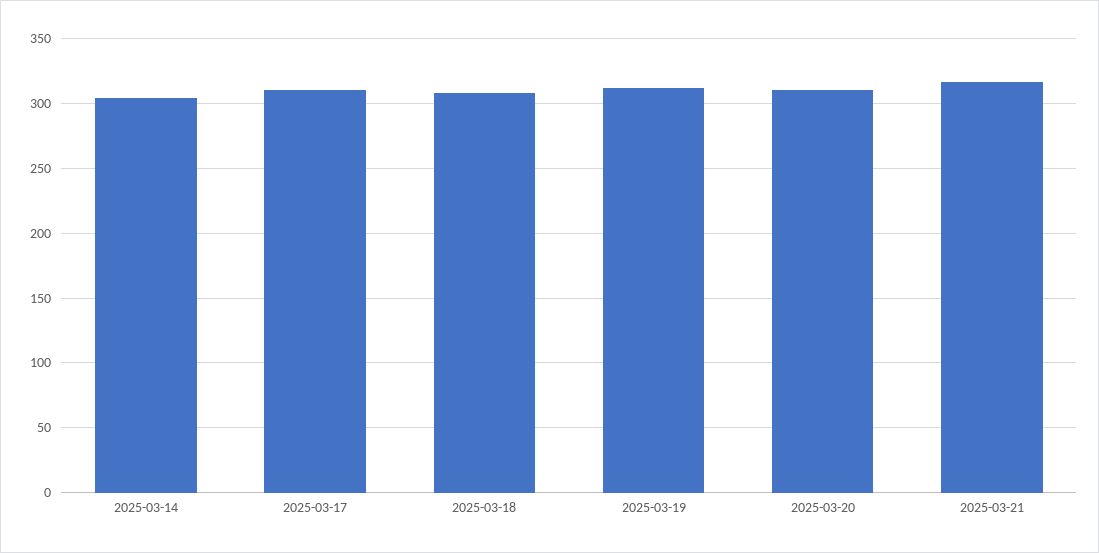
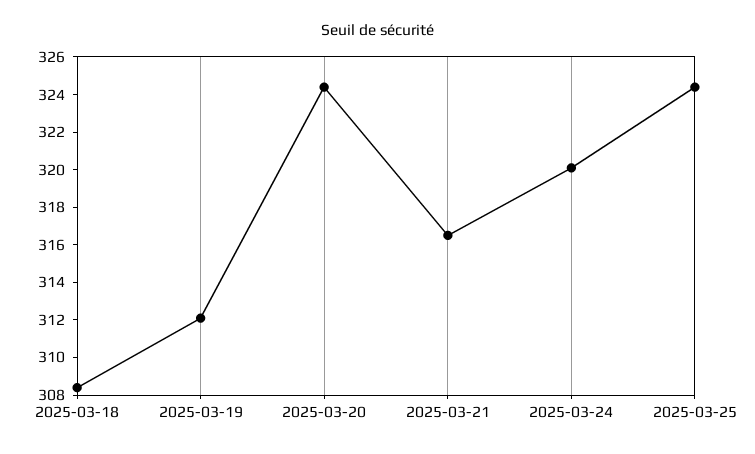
2025-03-14: 305 -> none
2025-03-17: 310 -> none
2025-03-20: 310 -> 324.5
2025-03-24: none -> 320
2025-03-25: none -> 324.5

